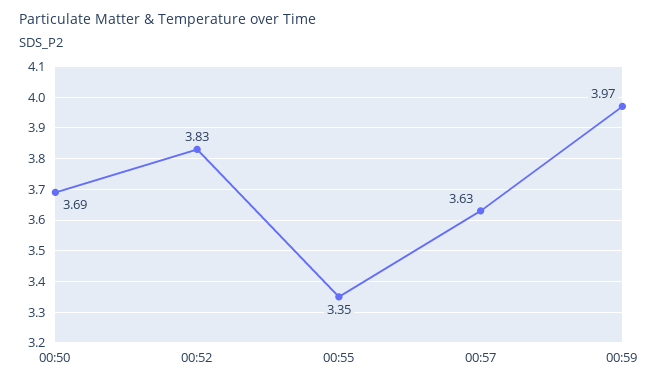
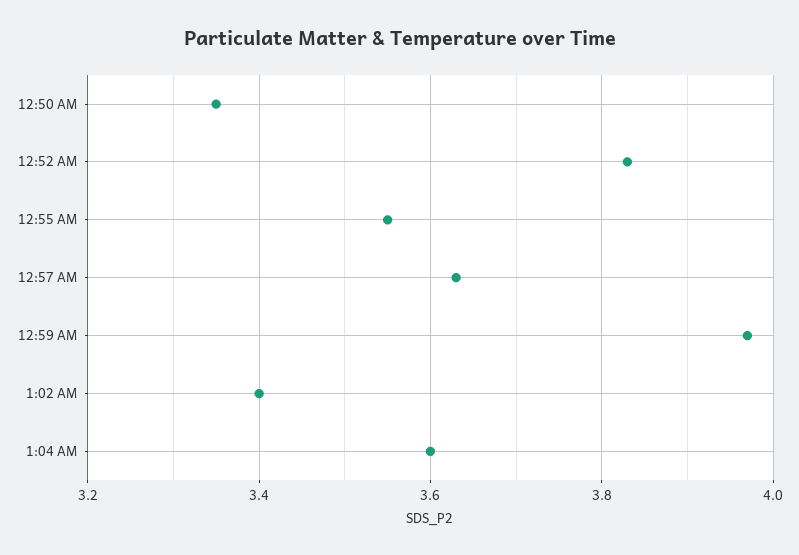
00:50: 3.69 -> 3.35
00:55: 3.35 -> 3.55
1:02 AM: none -> 3.4
1:04 AM: none -> 3.6

